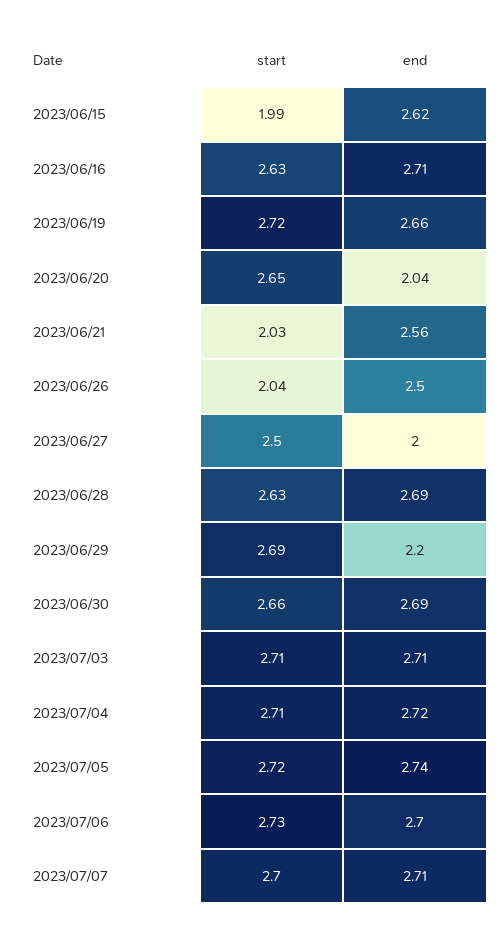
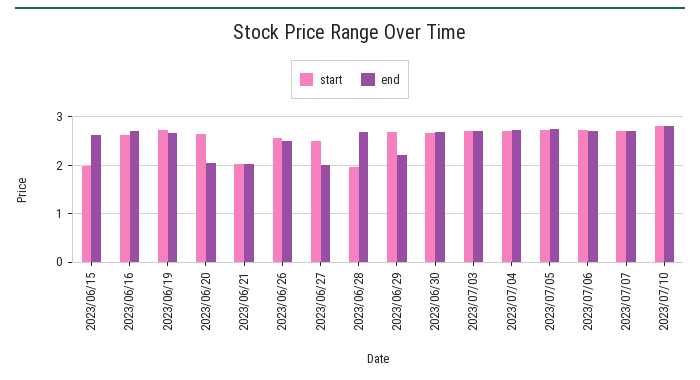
end, 2023/06/21: 2.56 -> 2
start, 2023/06/26: 2.04 -> 2.6
start, 2023/06/28: 2.63 -> 2
start, 2023/07/10: none -> 2.8
end, 2023/07/10: none -> 2.8

